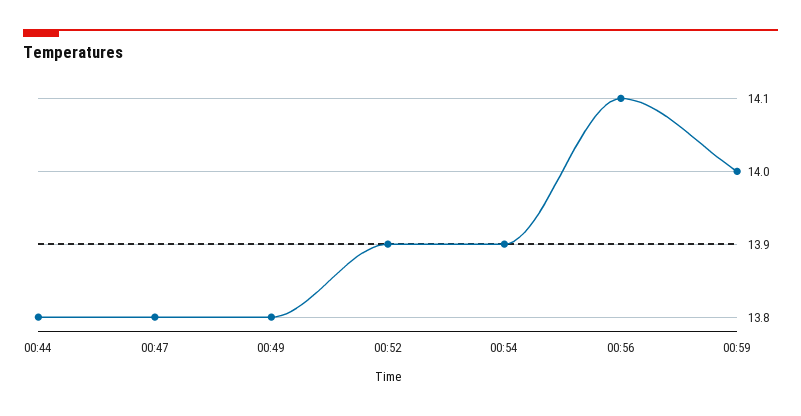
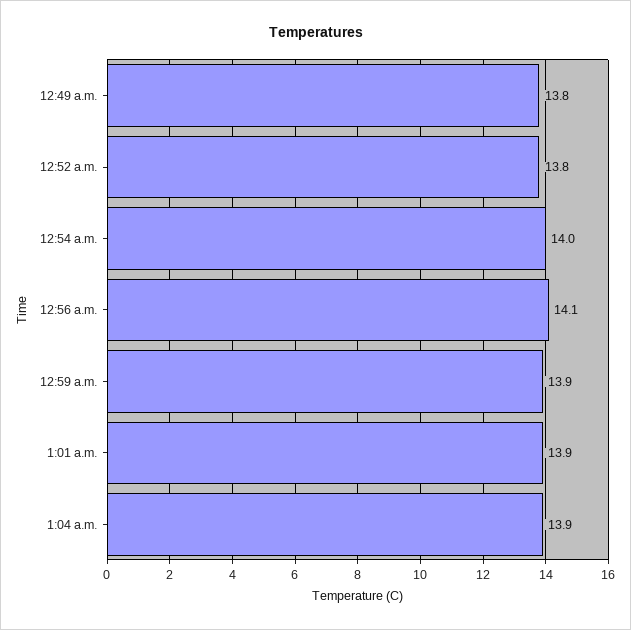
00:44: 13.8 -> none
00:47: 13.8 -> none
00:52: 13.9 -> 13.8
00:54: 13.9 -> 14
00:59: 14 -> 13.9
1:01 a.m.: none -> 13.9
1:04 a.m.: none -> 13.9

